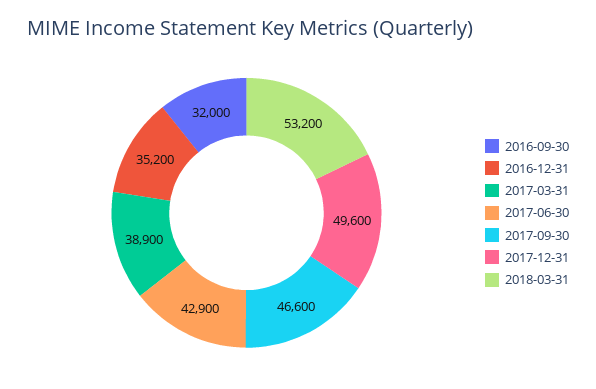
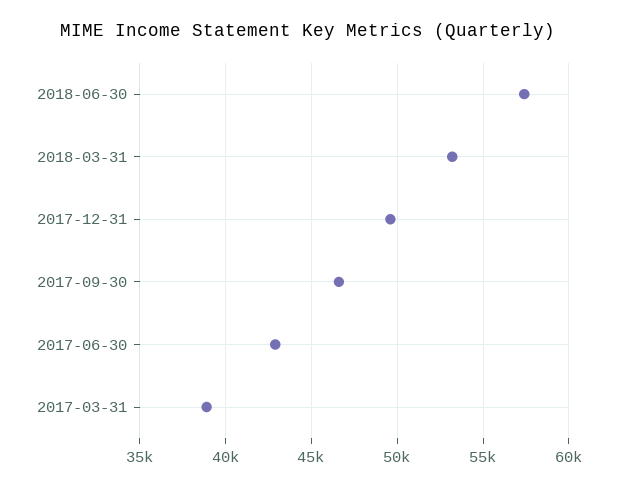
2016-09-30: 32000 -> none
2016-12-31: 35200 -> none
2018-06-30: none -> 57500

